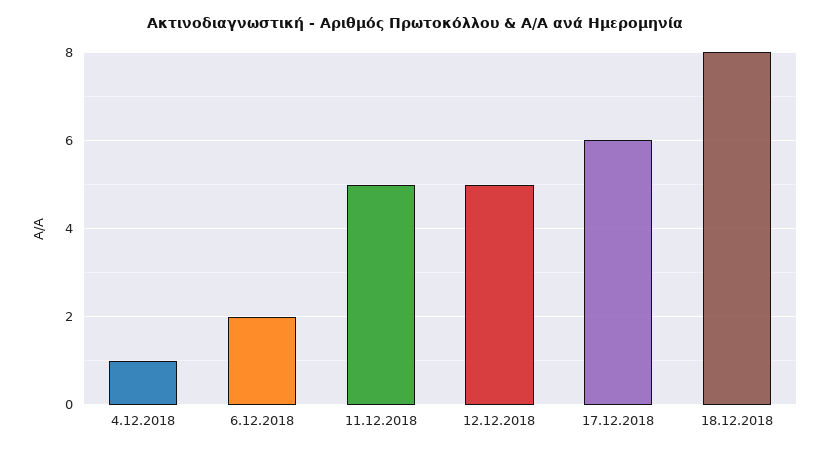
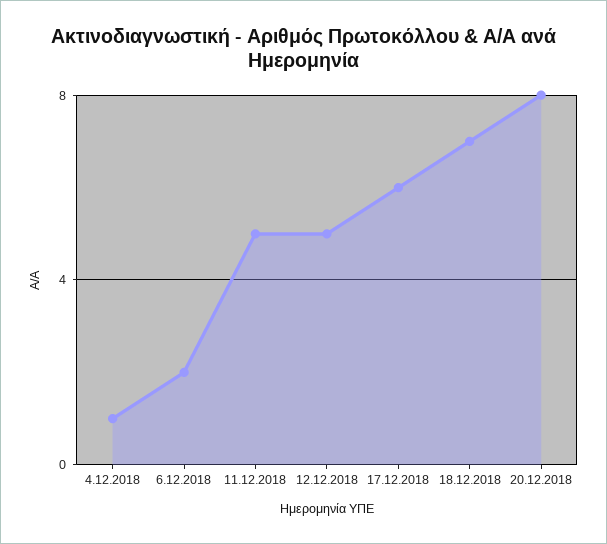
18.12.2018: 8 -> 7
20.12.2018: none -> 8

